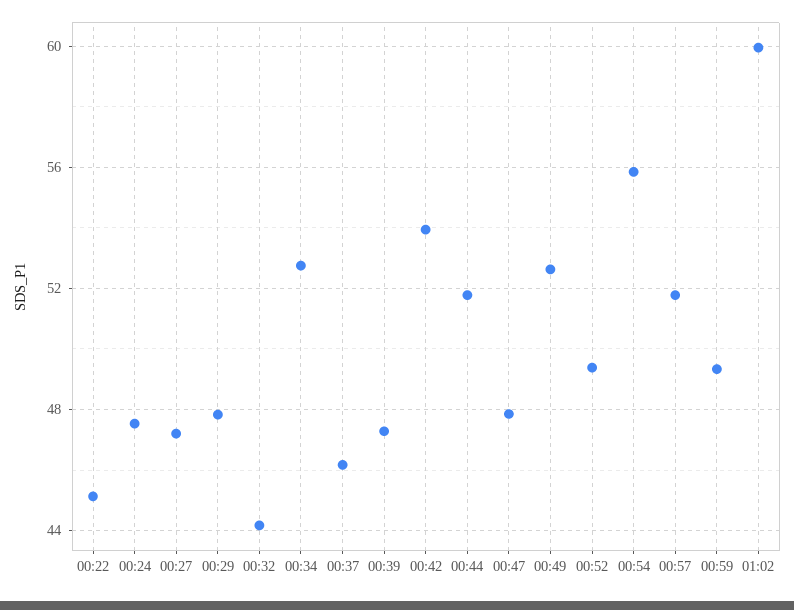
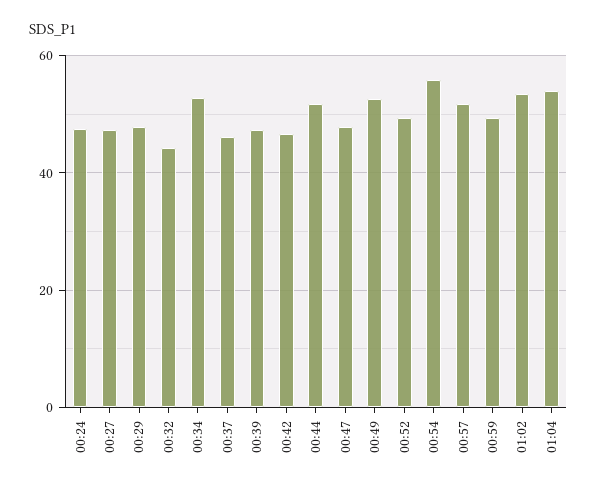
00:22: 45 -> none
00:42: 54 -> 46
01:02: 60 -> 54
01:04: none -> 54

